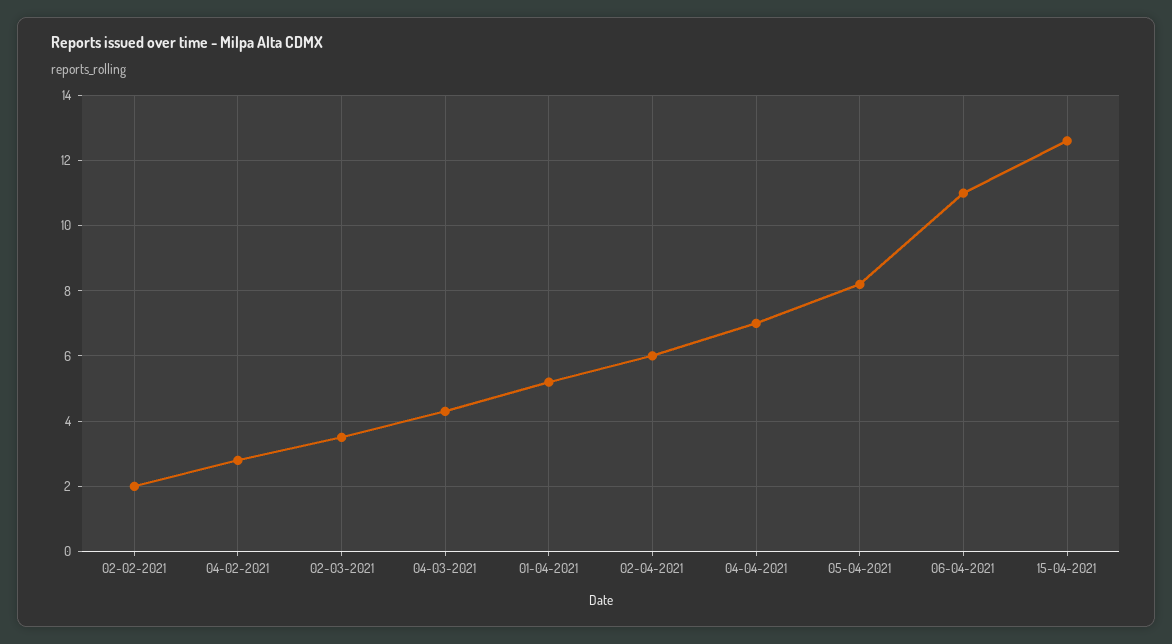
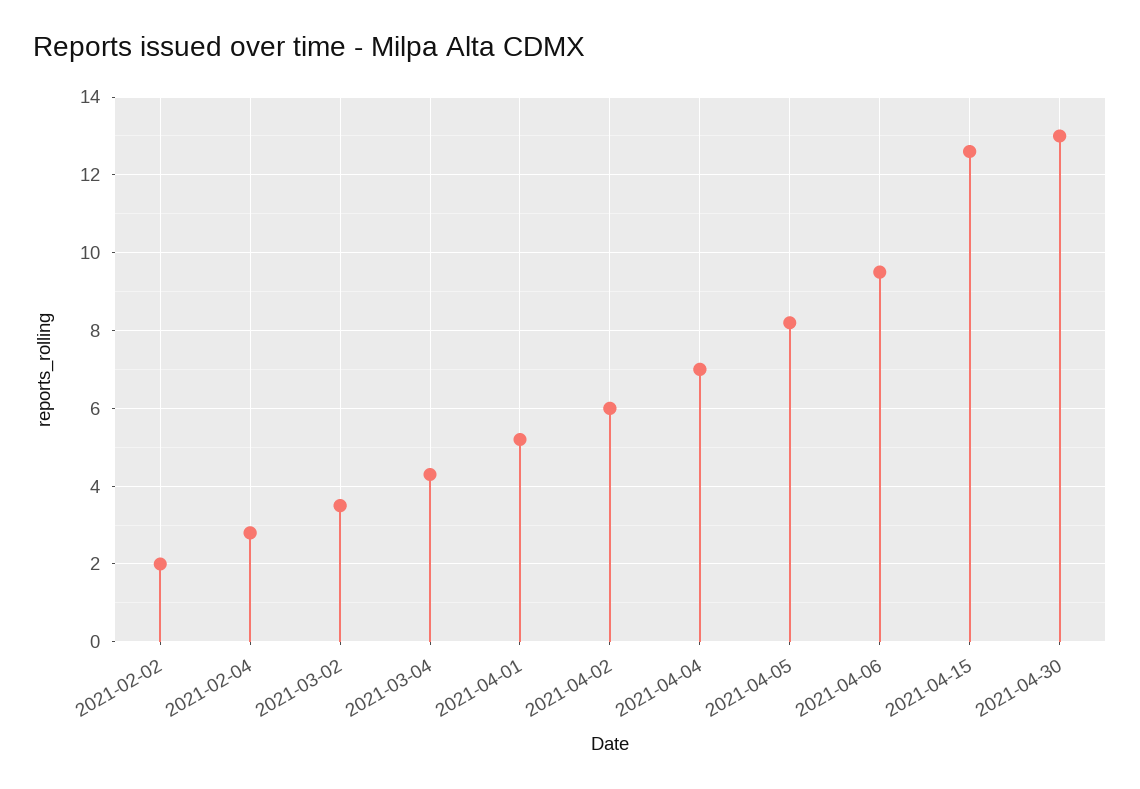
06-04-2021: 11 -> 9.5
2021-04-30: none -> 13

